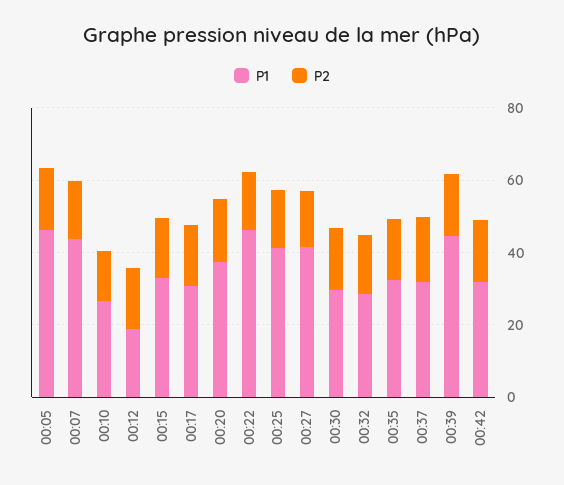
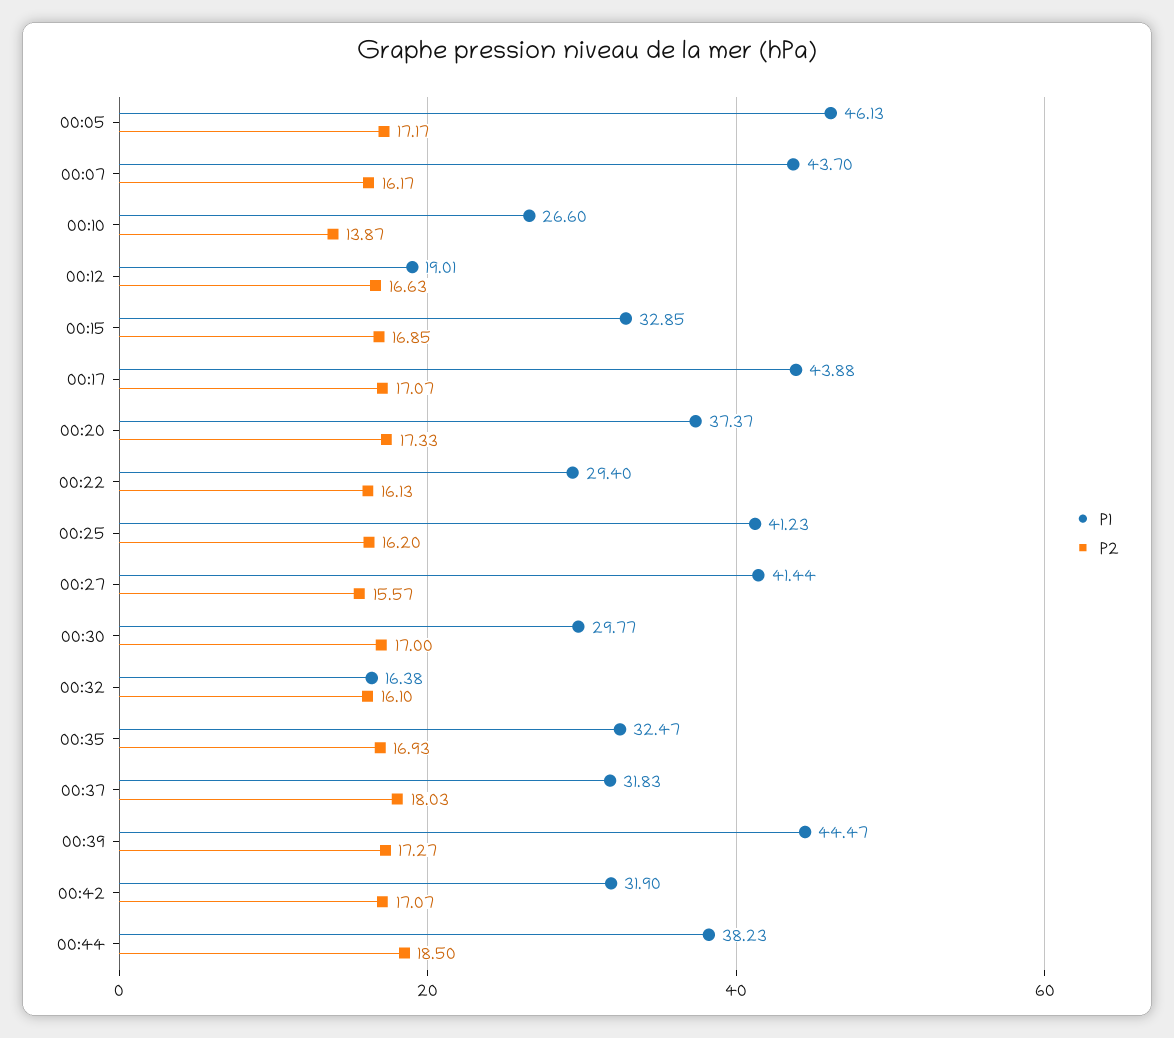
P1, 00:17: 30 -> 43.88
P1, 00:22: 45 -> 29.4
P1, 00:32: 30 -> 16.38
P1, 00:44: none -> 38.23
P2, 00:44: none -> 18.5

